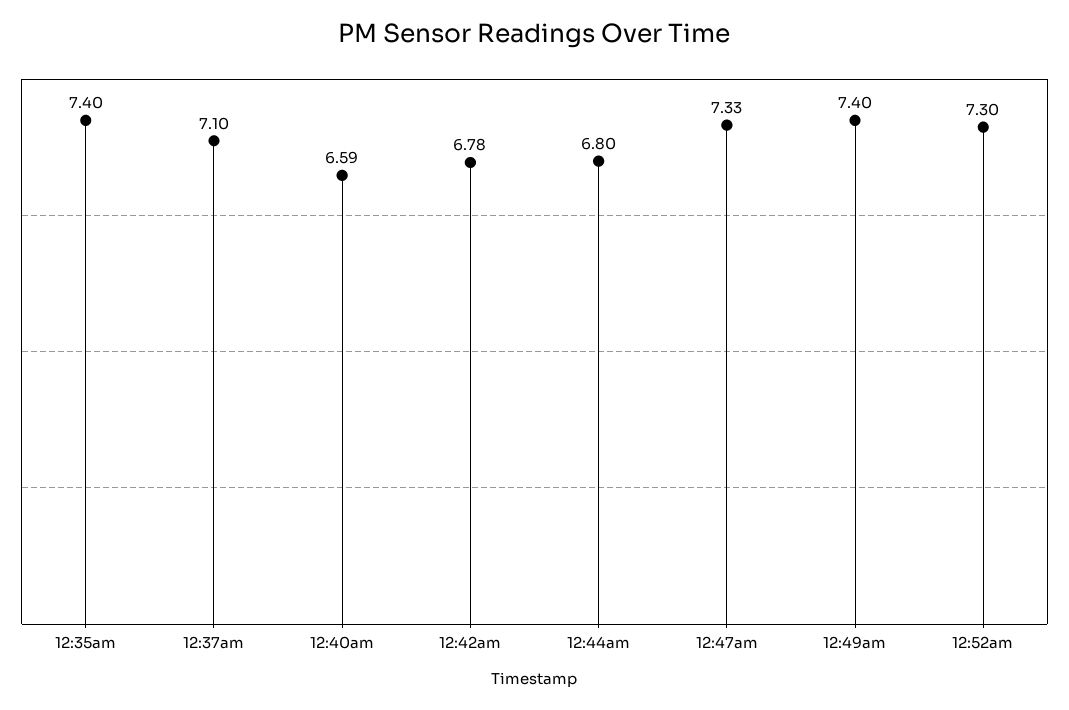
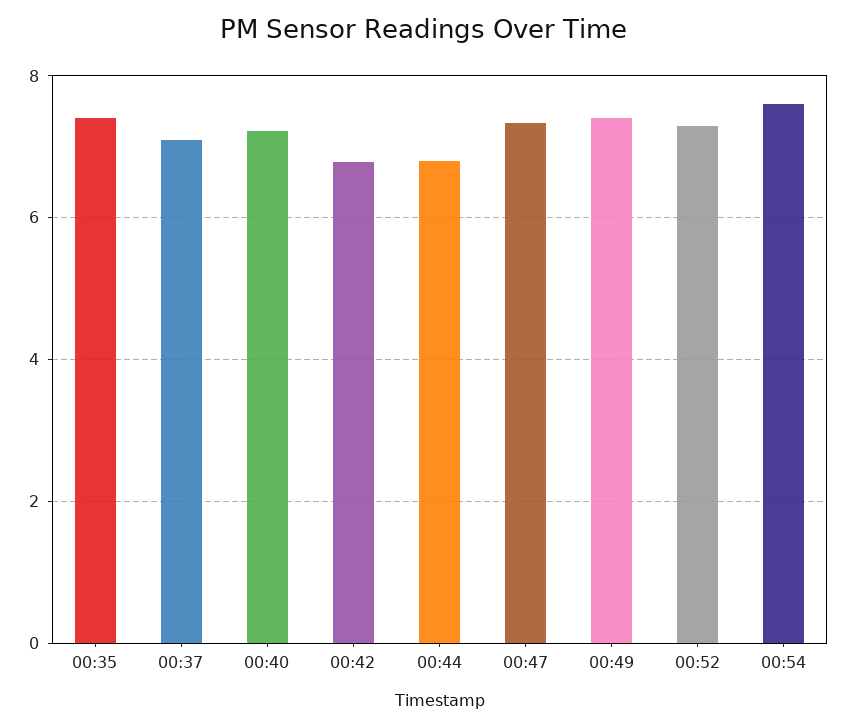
12:40am: 6.59 -> 7.2
00:54: none -> 7.6

